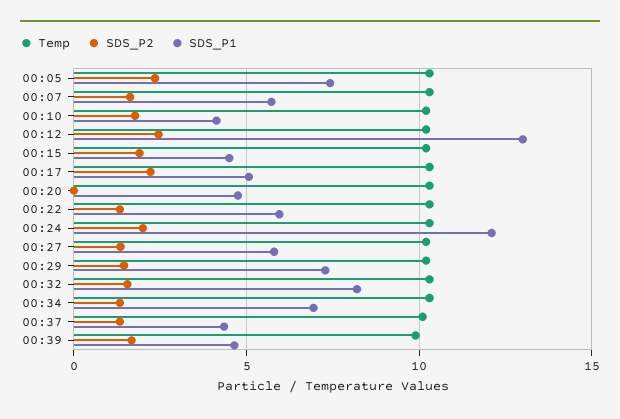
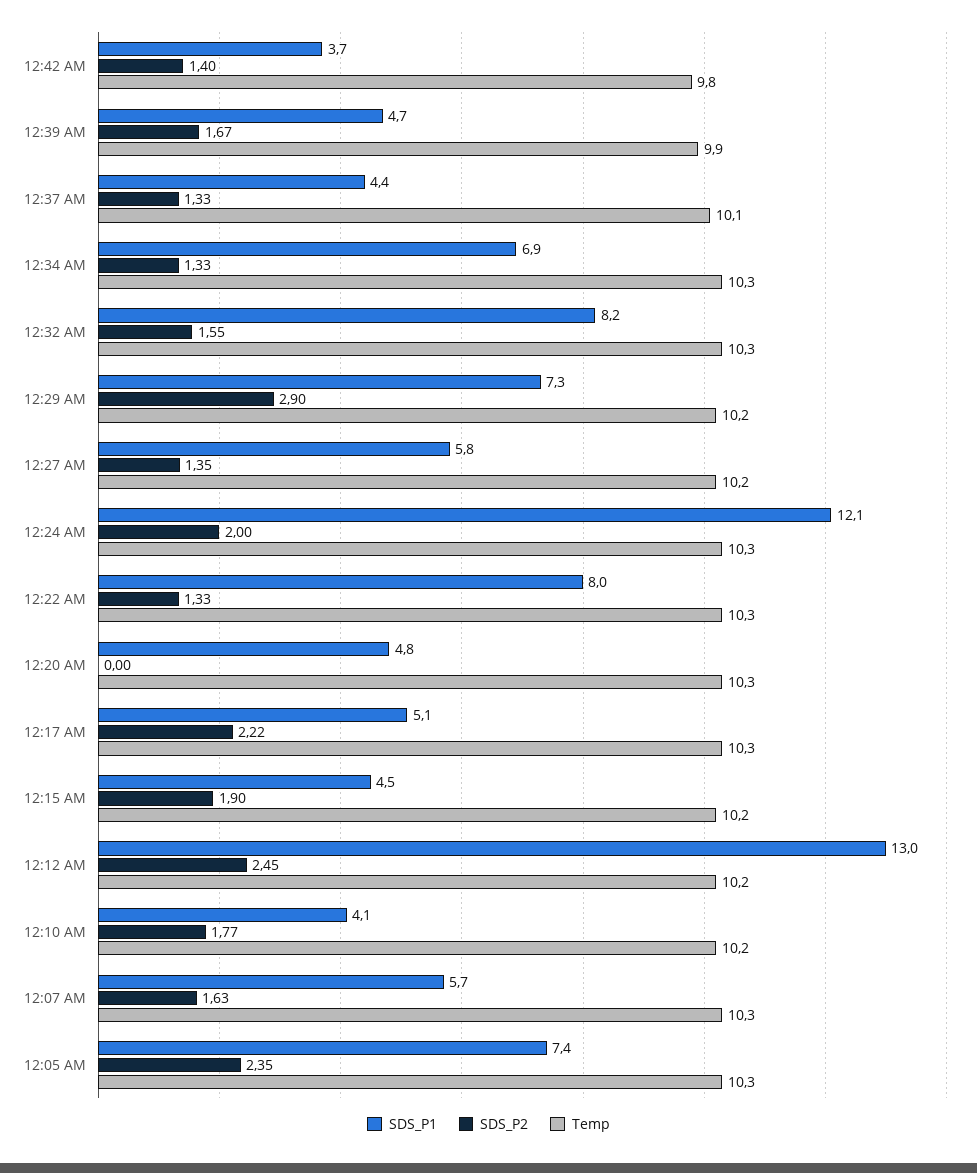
SDS_P1, 00:22: 6 -> 8
SDS_P2, 00:29: 1.5 -> 2.9
SDS_P1, 12:42 AM: none -> 3.7
SDS_P2, 12:42 AM: none -> 1.4
Temp, 12:42 AM: none -> 9.8

